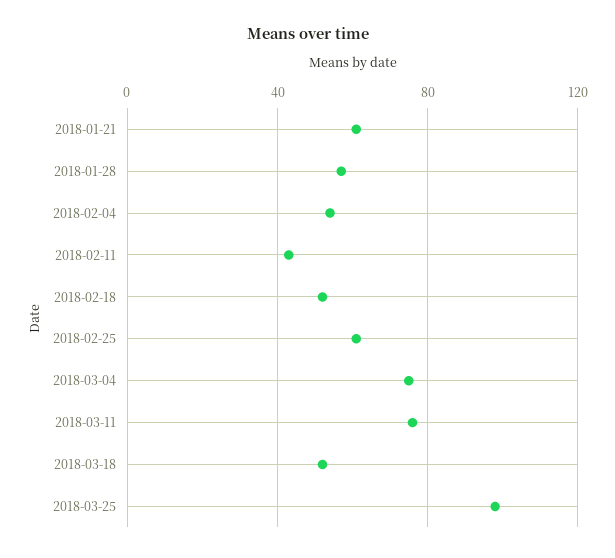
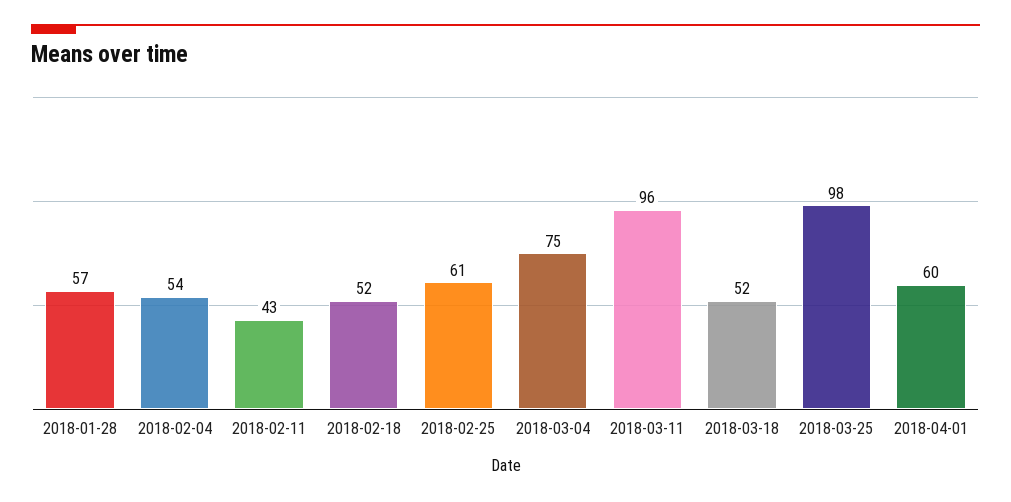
2018-01-21: 60 -> none
2018-03-11: 75 -> 96
2018-04-01: none -> 60

